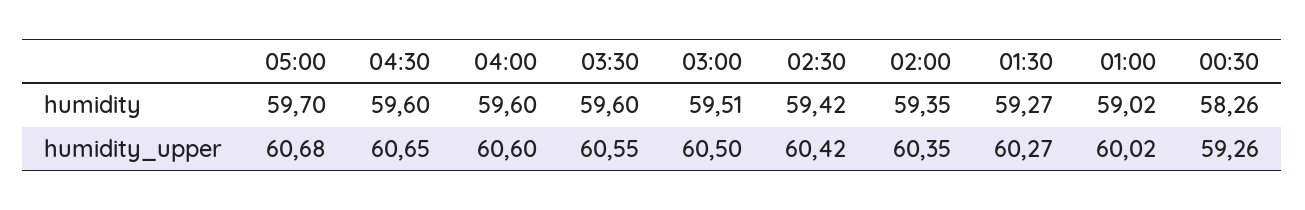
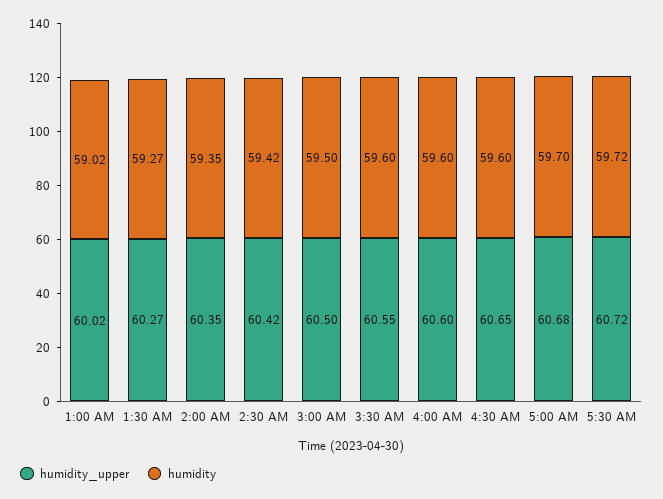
humidity, 03:00: 59.51 -> 59.5
humidity, 00:30: 58.26 -> none
humidity_upper, 00:30: 59.26 -> none
humidity_upper, 5:30 AM: none -> 60.72
humidity, 5:30 AM: none -> 59.72

